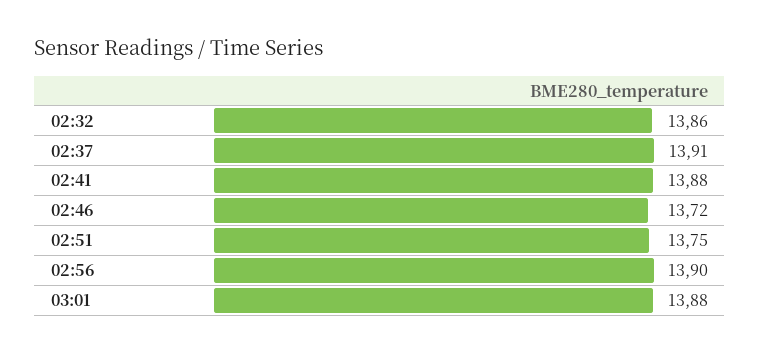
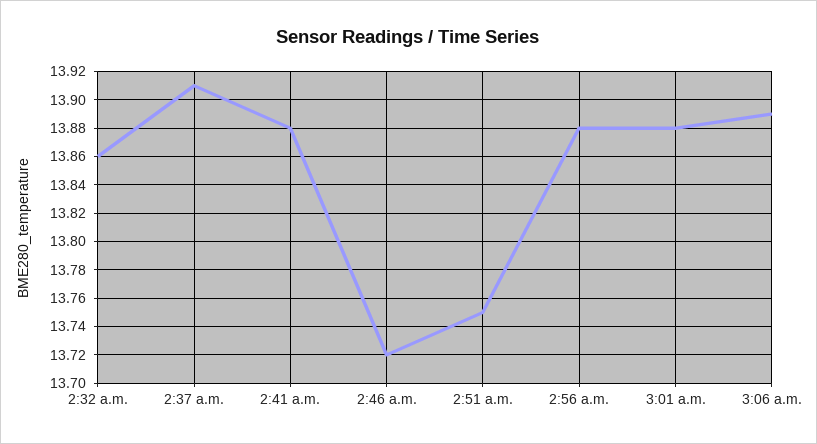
02:56: 13.9 -> 13.88
3:06 a.m.: none -> 13.89

